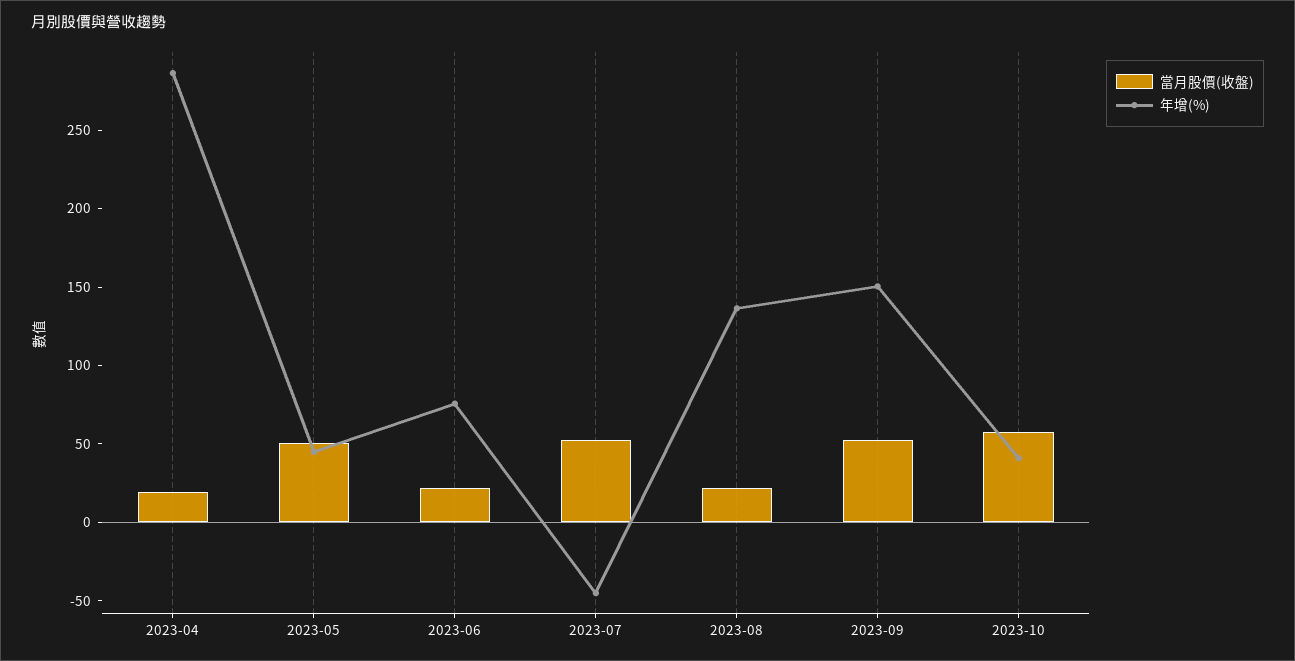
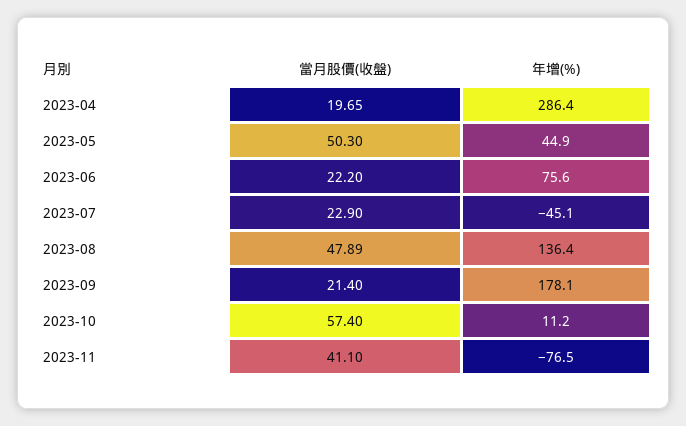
當月股價(收盤), 2023-07: 50 -> 22.9
當月股價(收盤), 2023-08: 20 -> 47.89
當月股價(收盤), 2023-09: 50 -> 21.4
年增(%), 2023-09: 150 -> 178.1
年增(%), 2023-10: 40 -> 11.2
當月股價(收盤), 2023-11: none -> 41.1
年增(%), 2023-11: none -> -76.5

